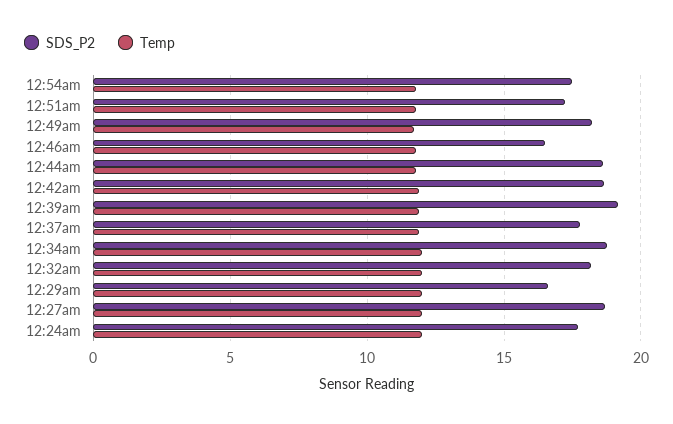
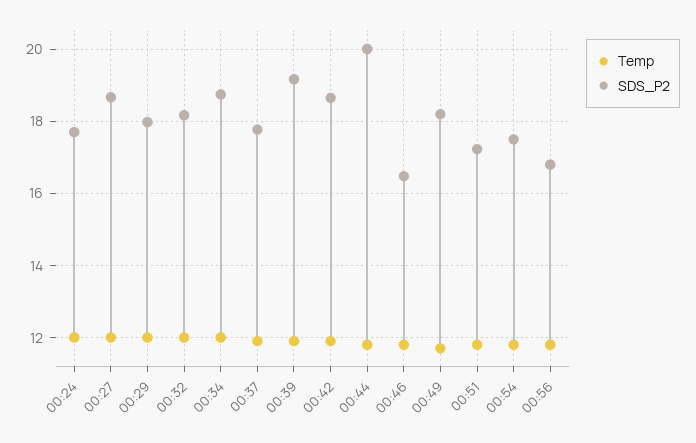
SDS_P2, 12:44am: 18.5 -> 20
SDS_P2, 12:29am: 16.5 -> 18
Temp, 00:56: none -> 11.8
SDS_P2, 00:56: none -> 16.8

